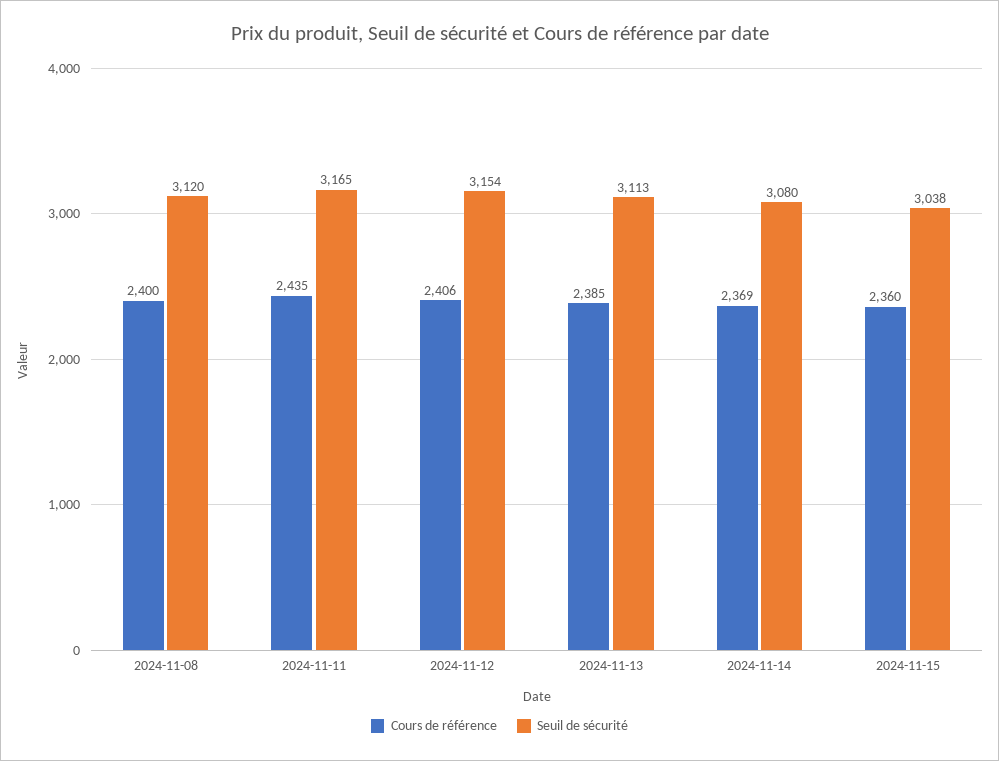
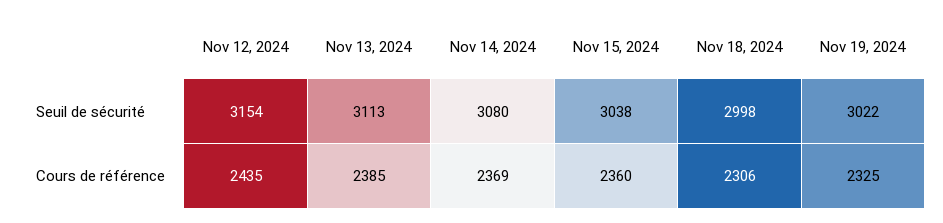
Cours de référence, 2024-11-08: 2400 -> none
Seuil de sécurité, 2024-11-08: 3120 -> none
Cours de référence, 2024-11-11: 2435 -> none
Seuil de sécurité, 2024-11-11: 3165 -> none
Cours de référence, 2024-11-12: 2406 -> 2435
Seuil de sécurité, Nov 18, 2024: none -> 2998
Seuil de sécurité, Nov 19, 2024: none -> 3022
Cours de référence, Nov 18, 2024: none -> 2306
Cours de référence, Nov 19, 2024: none -> 2325

